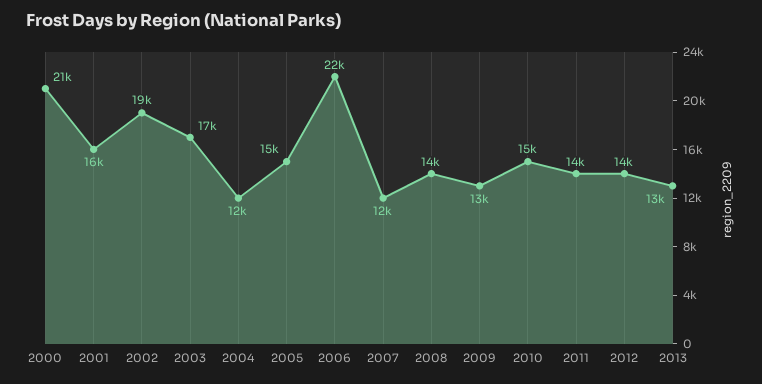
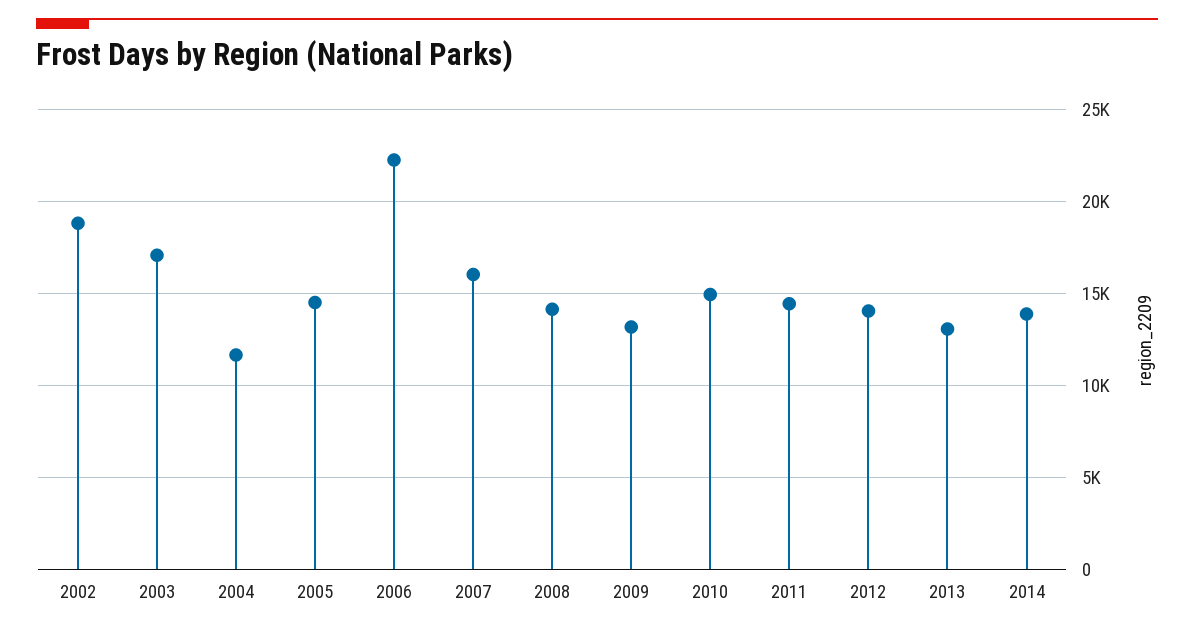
2000: 21000 -> none
2001: 16000 -> none
2007: 12000 -> 16000
2014: none -> 14000

